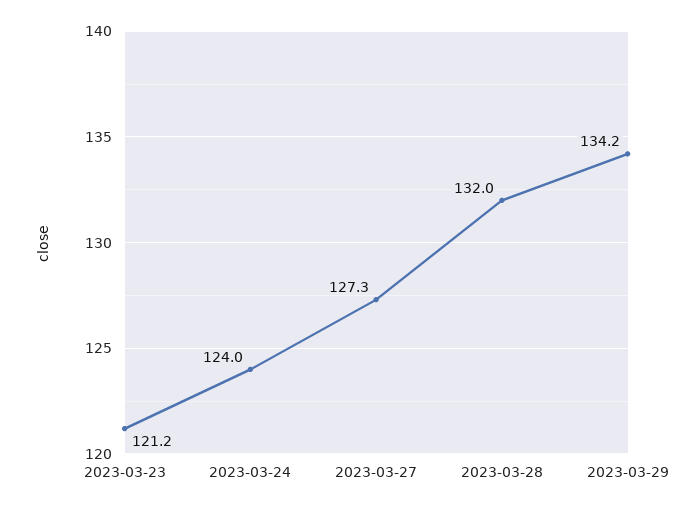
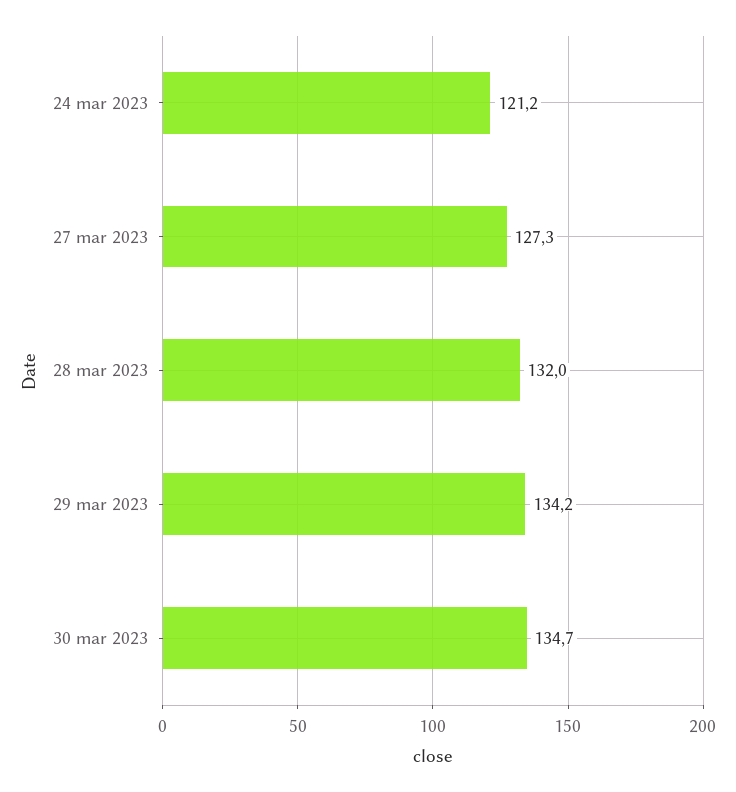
2023-03-23: 121.2 -> none
2023-03-24: 124 -> 121.2
30 mar 2023: none -> 134.7

